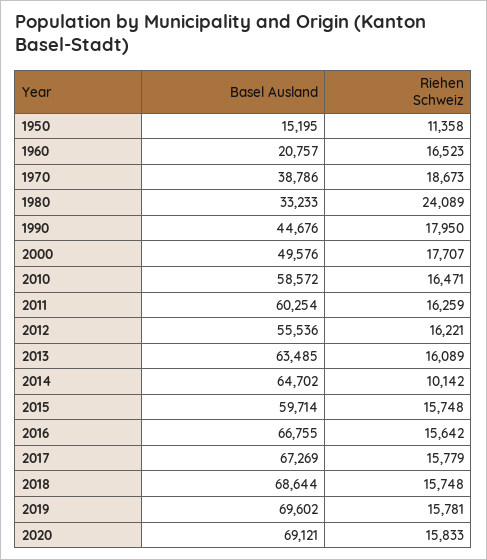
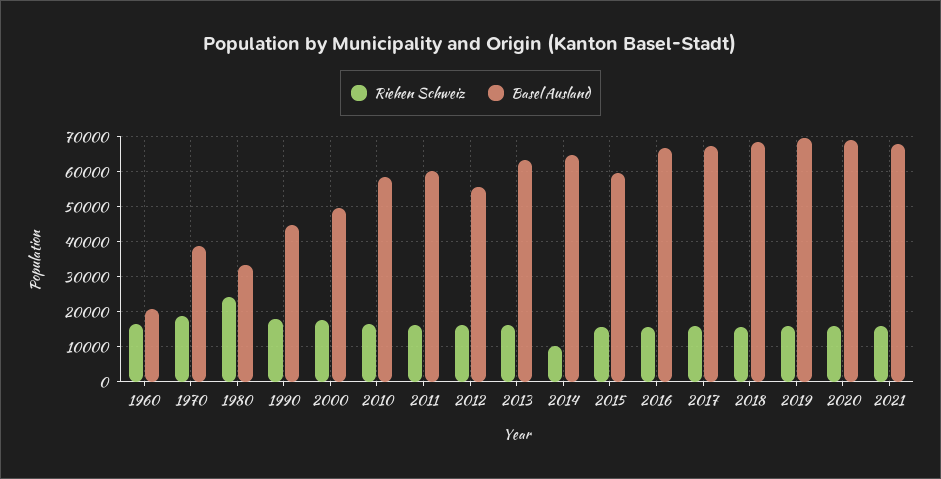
Basel Ausland, 1950: 15195 -> none
Riehen Schweiz, 1950: 11358 -> none
Riehen Schweiz, 2021: none -> 16000
Basel Ausland, 2021: none -> 68000

